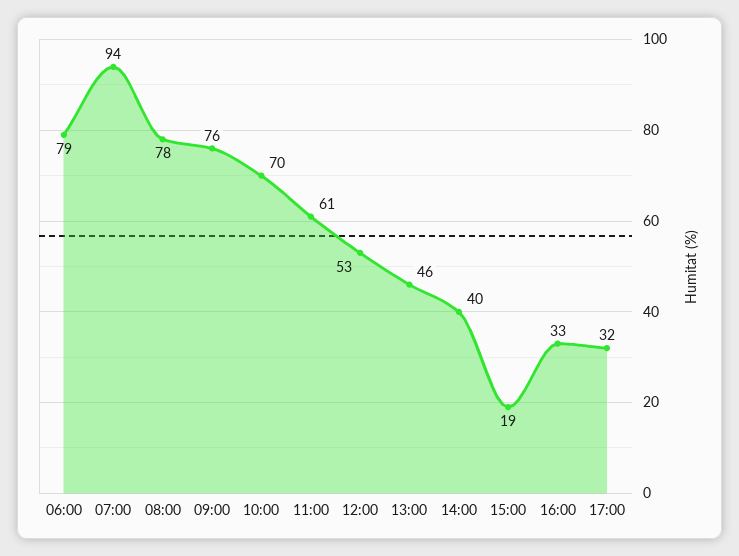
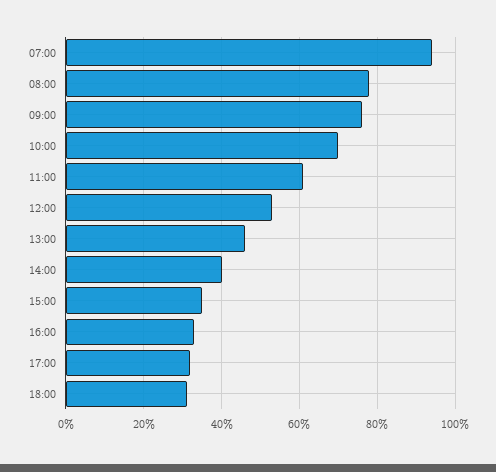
06:00: 79 -> none
15:00: 19 -> 35
18:00: none -> 30

